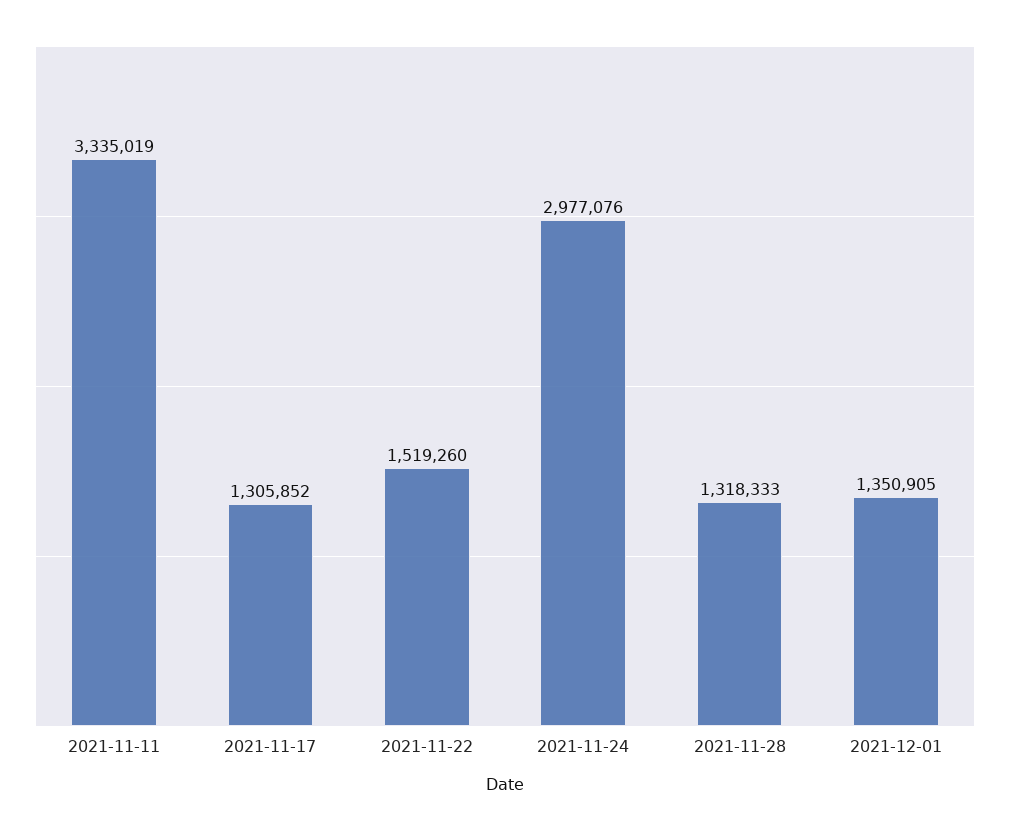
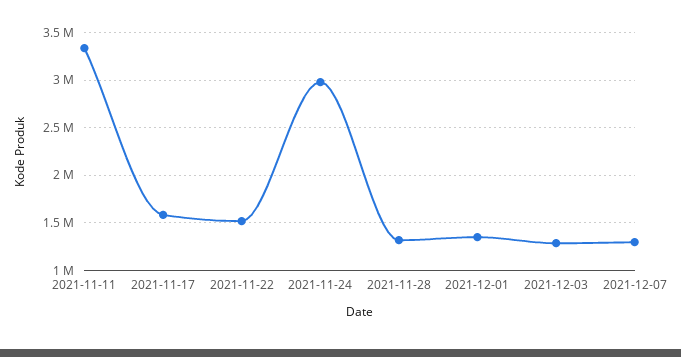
2021-11-17: 1305852 -> 1600000
2021-12-03: none -> 1300000
2021-12-07: none -> 1300000

